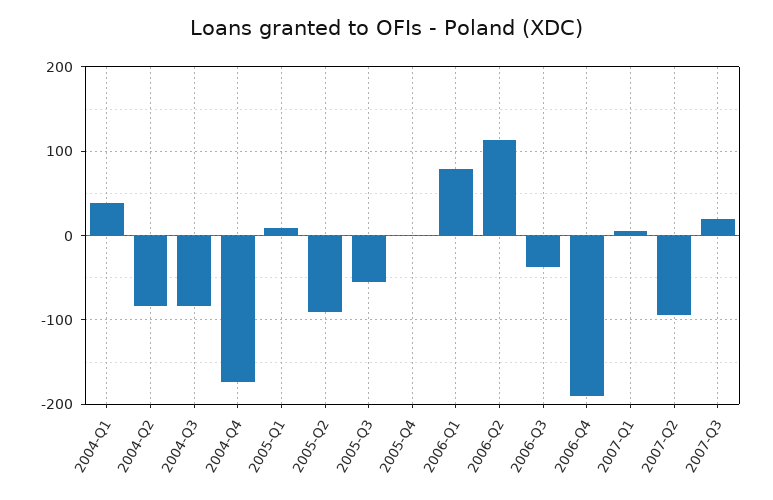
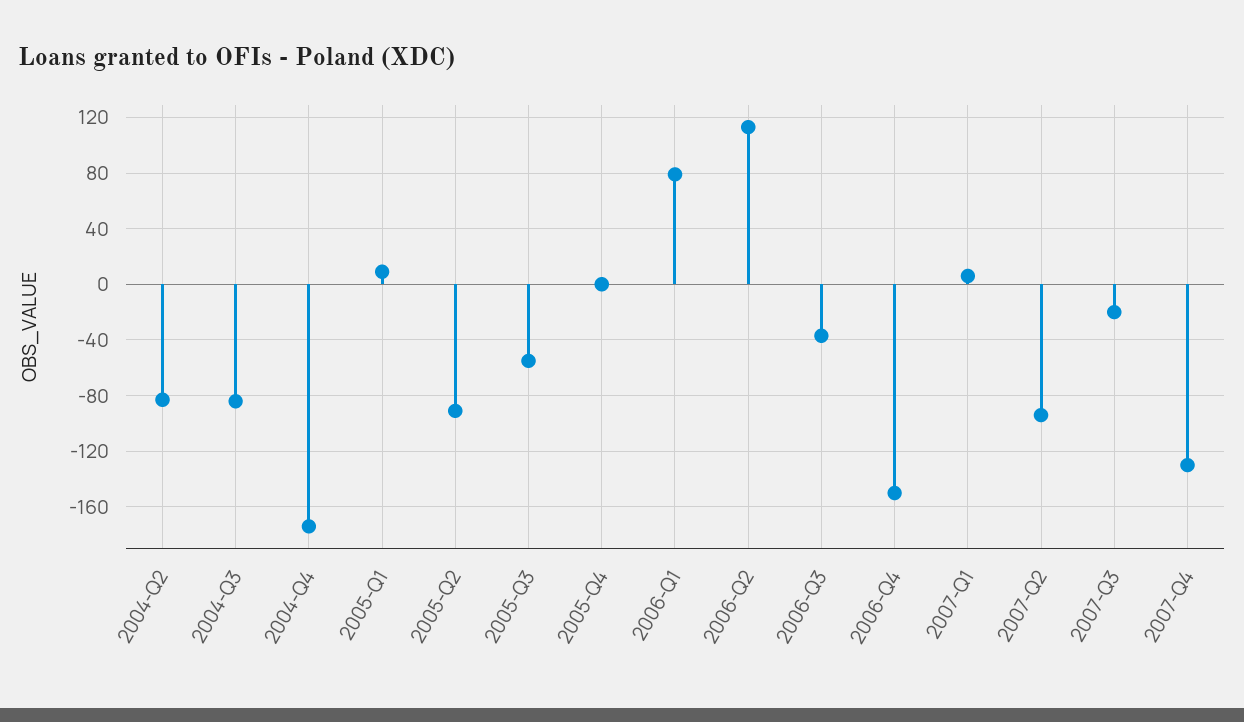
2004-Q1: 40 -> none
2006-Q4: -190 -> -150
2007-Q3: 20 -> -20
2007-Q4: none -> -130

